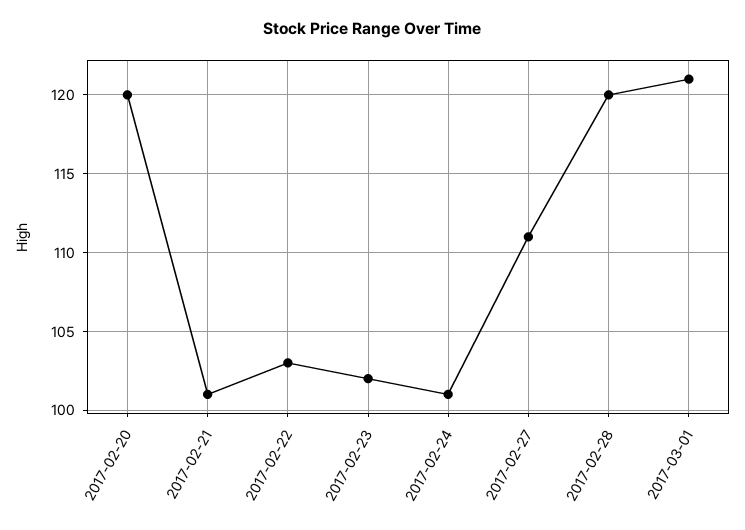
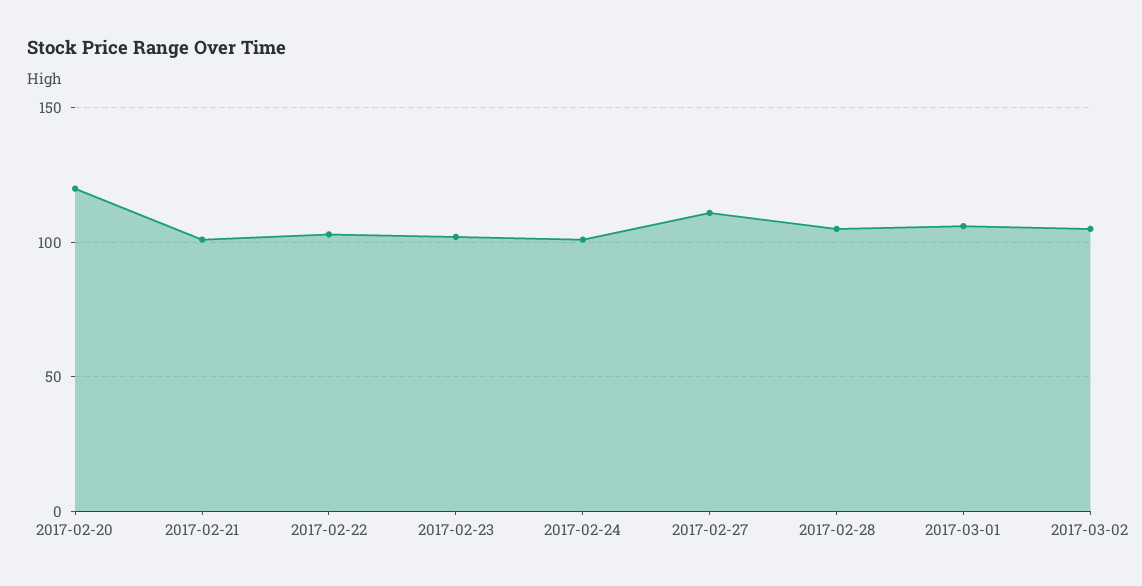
2017-02-28: 120 -> 105
2017-03-01: 121 -> 105
2017-03-02: none -> 105

